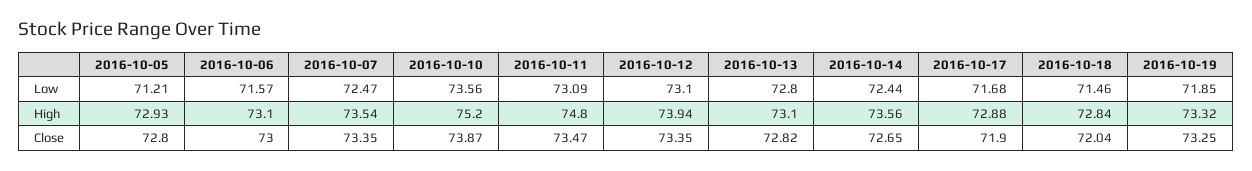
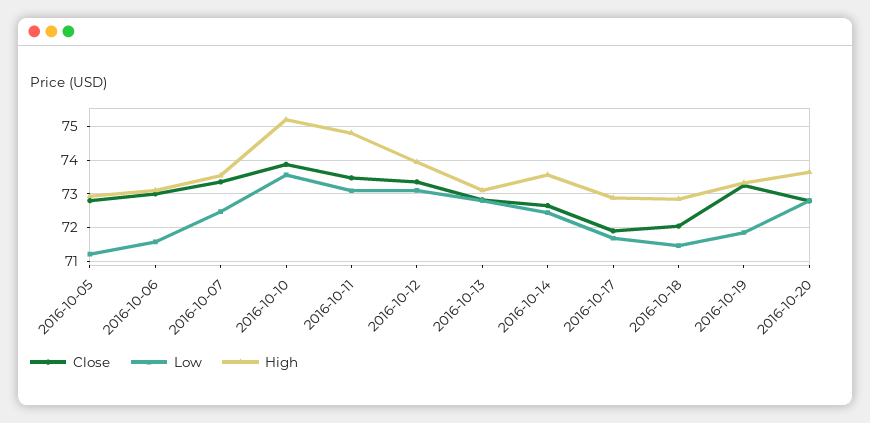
Close, 2016-10-20: none -> 72.8
Low, 2016-10-20: none -> 72.8
High, 2016-10-20: none -> 73.6

